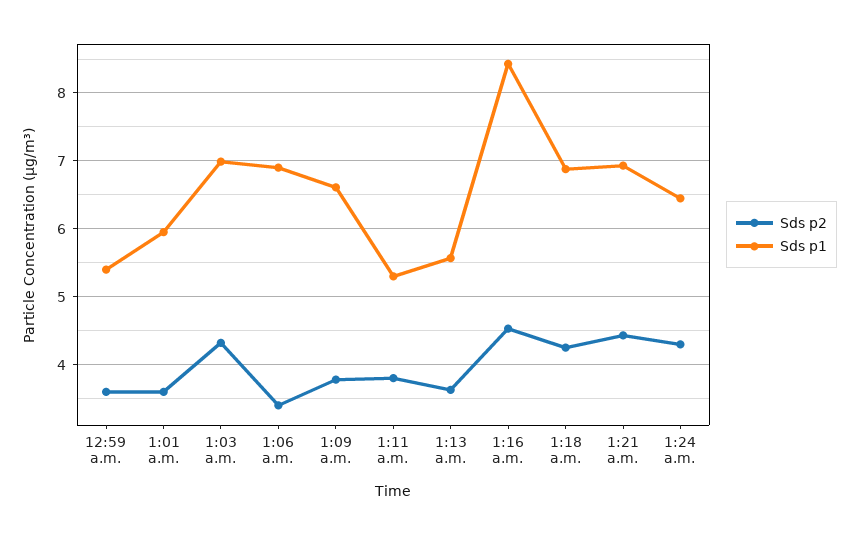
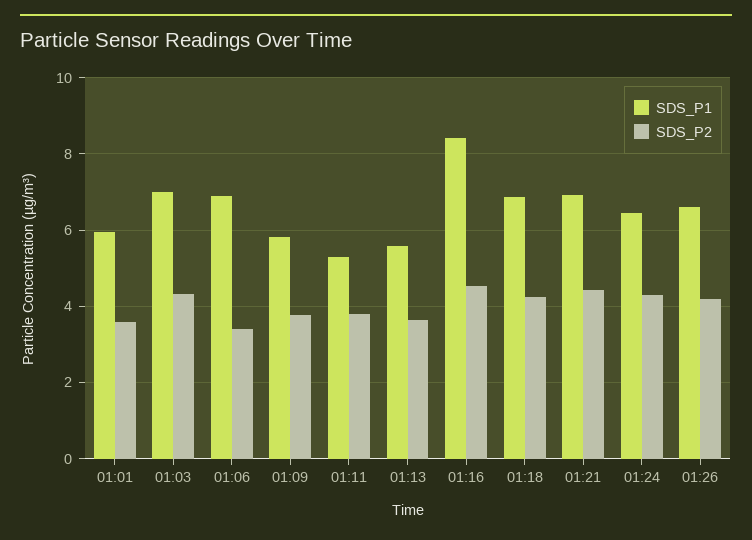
Sds p2, 12:59 a.m.: 3.6 -> none
Sds p1, 12:59 a.m.: 5.4 -> none
Sds p1, 1:09 a.m.: 6.6 -> 5.8
Sds p1, 01:26: none -> 6.6
Sds p2, 01:26: none -> 4.2

